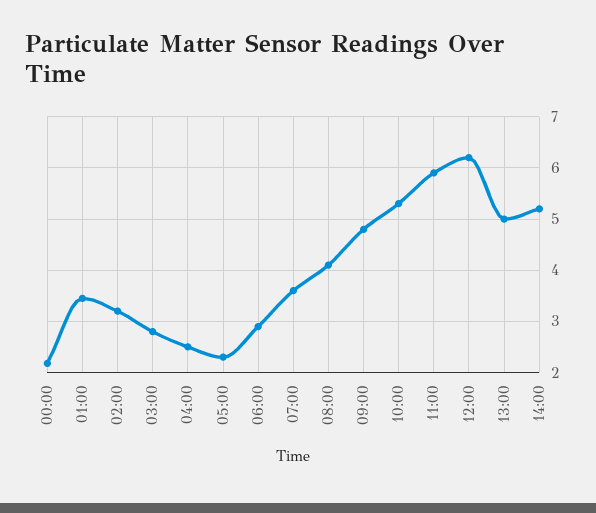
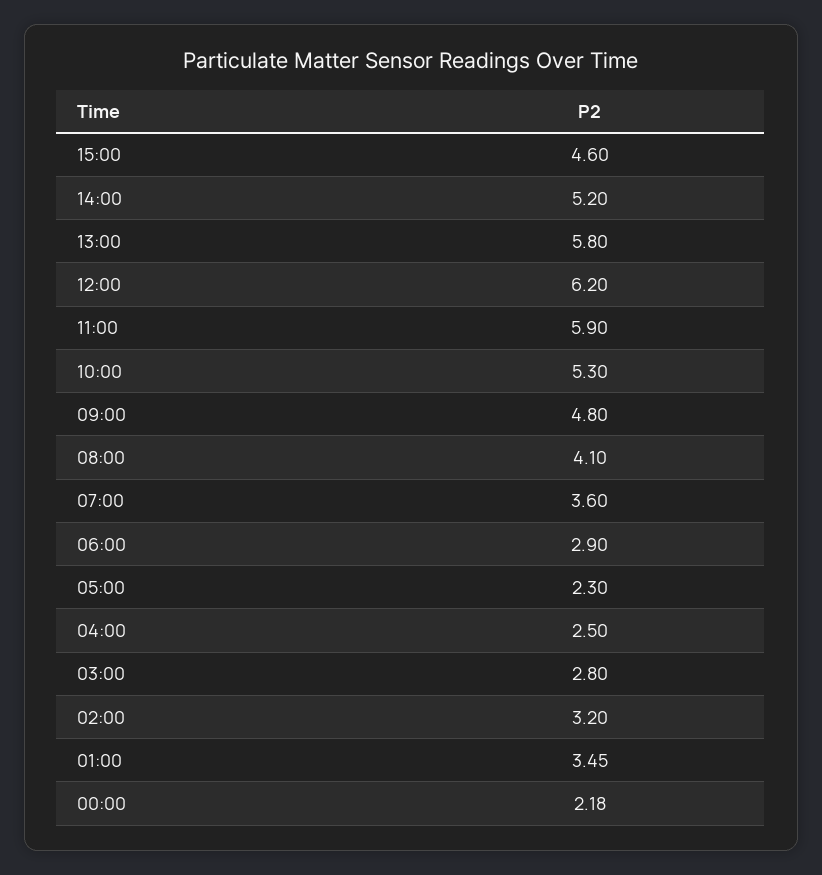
13:00: 5 -> 5.8
15:00: none -> 4.6

